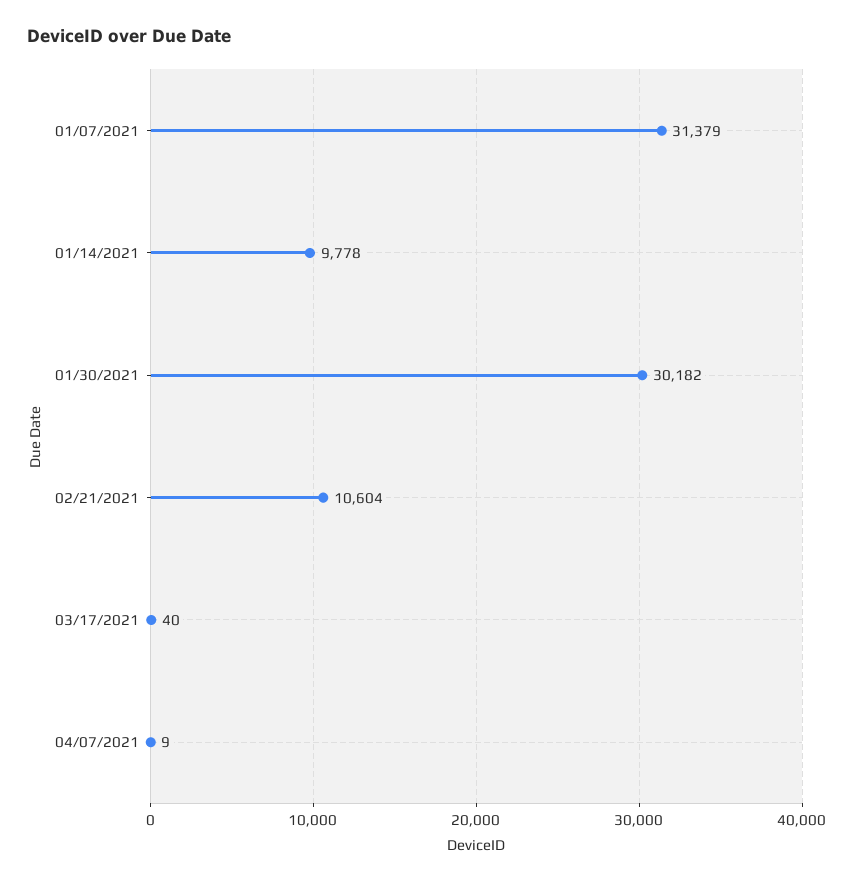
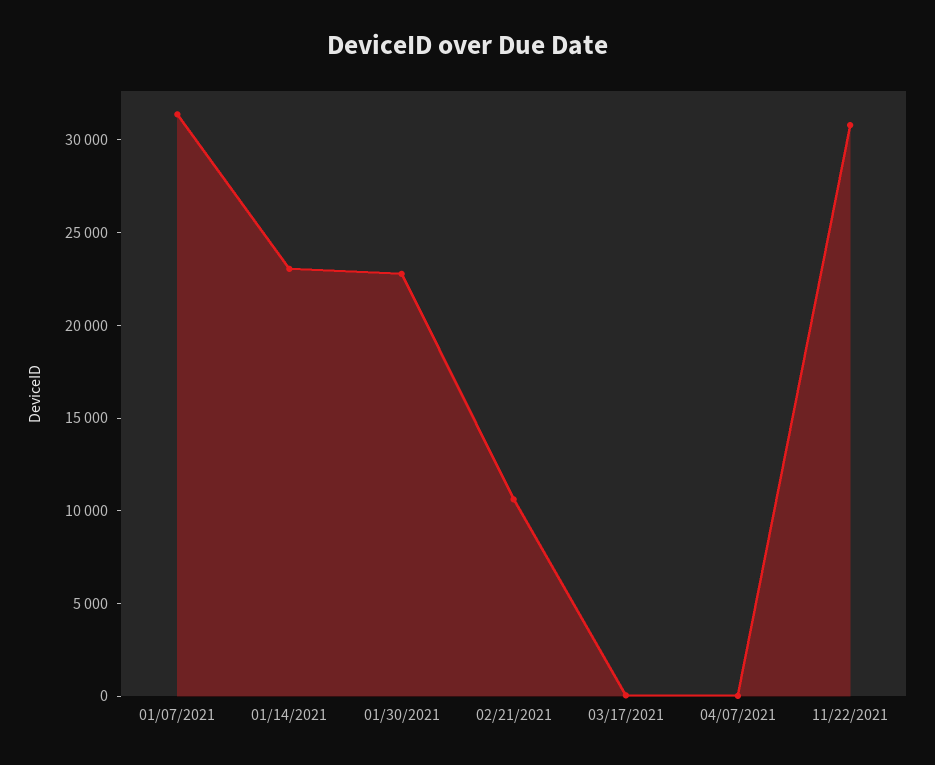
01/14/2021: 9778 -> 23000
01/30/2021: 30182 -> 23000
11/22/2021: none -> 31000

